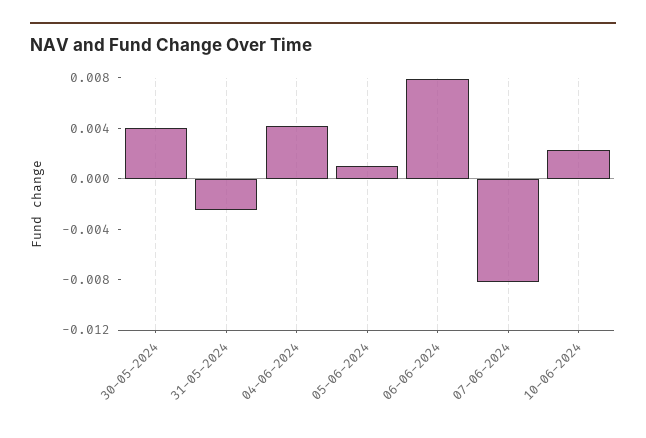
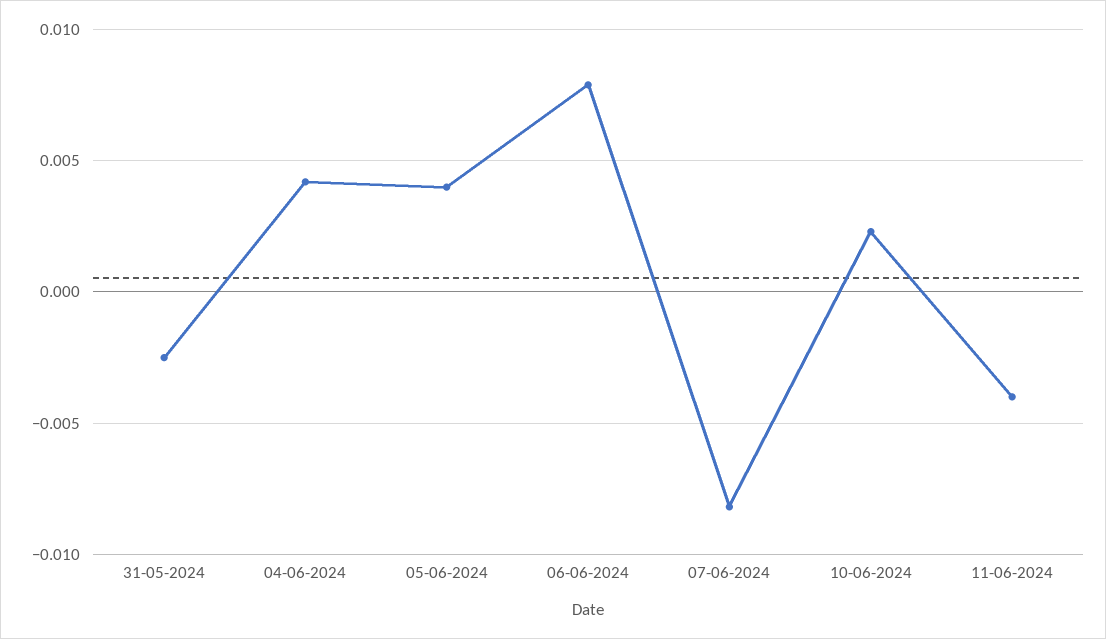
30-05-2024: 0.004 -> none
05-06-2024: 0.001 -> 0.004
11-06-2024: none -> -0.004

